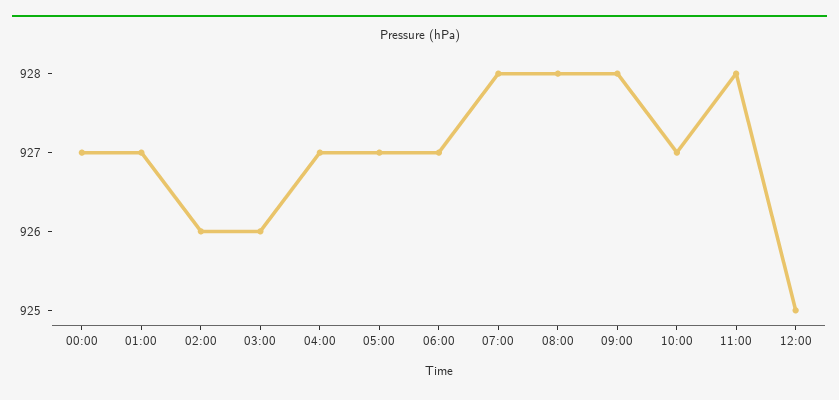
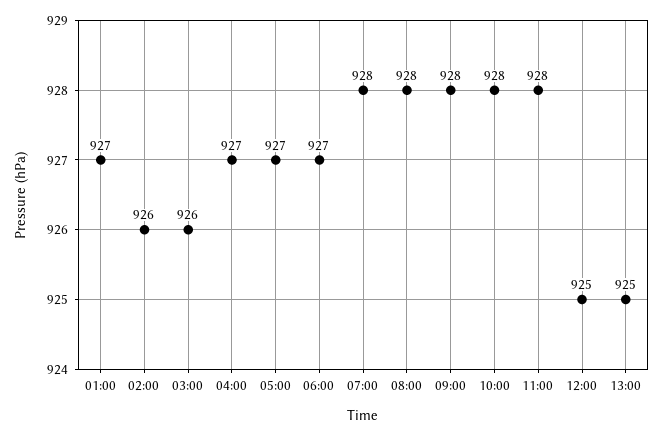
00:00: 927 -> none
10:00: 927 -> 928
13:00: none -> 925

